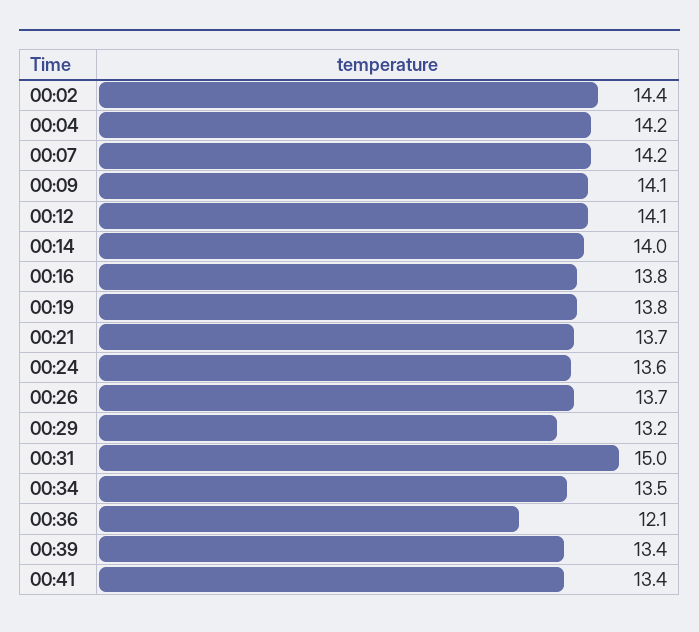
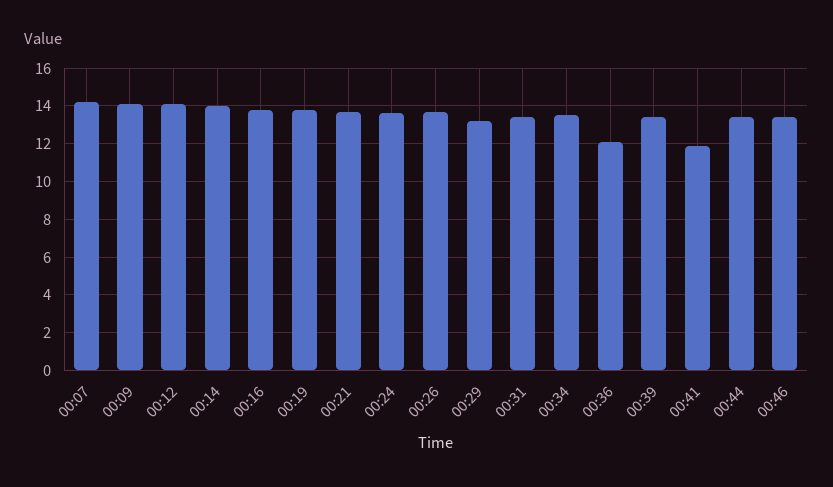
00:02: 14.4 -> none
00:04: 14.2 -> none
00:31: 15 -> 13.5
00:41: 13.4 -> 12
00:44: none -> 13.5
00:46: none -> 13.5

